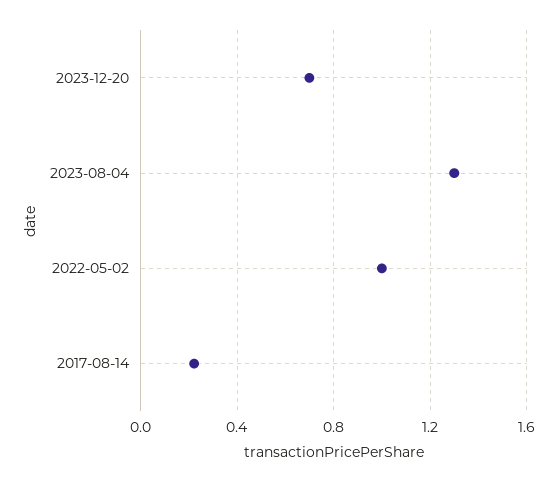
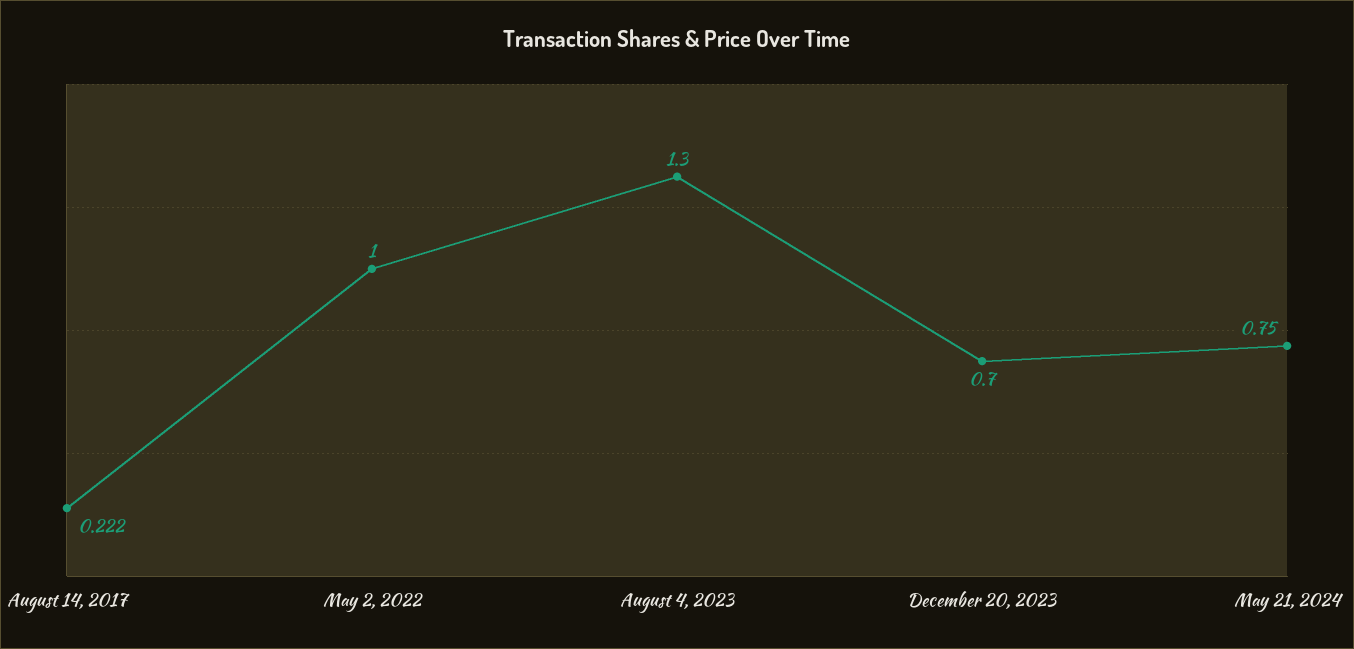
May 21, 2024: none -> 0.75

